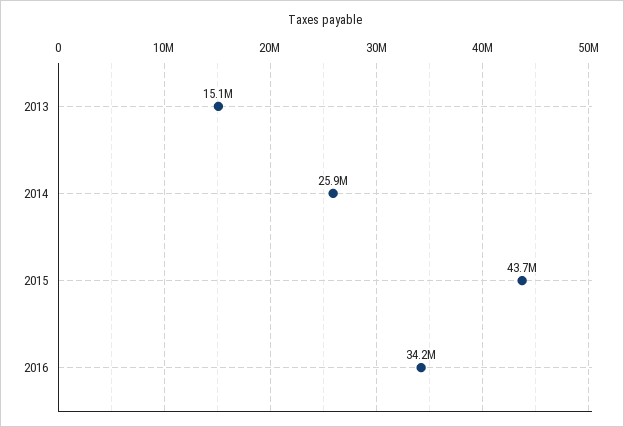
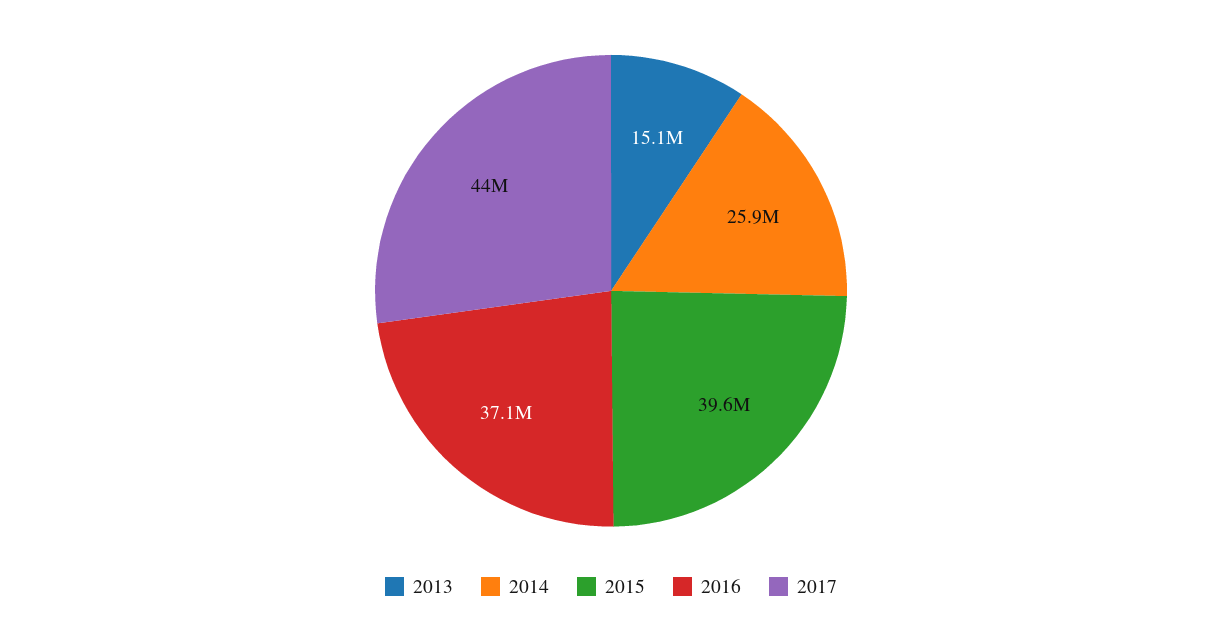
2015: 43700000 -> 39600000
2016: 34200000 -> 37100000
2017: none -> 44000000

